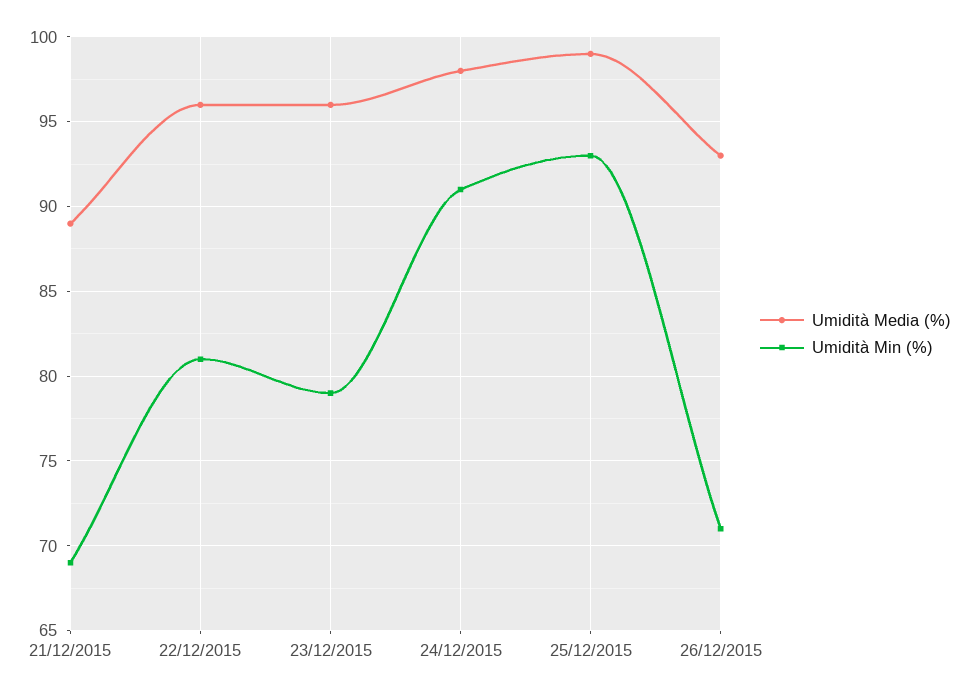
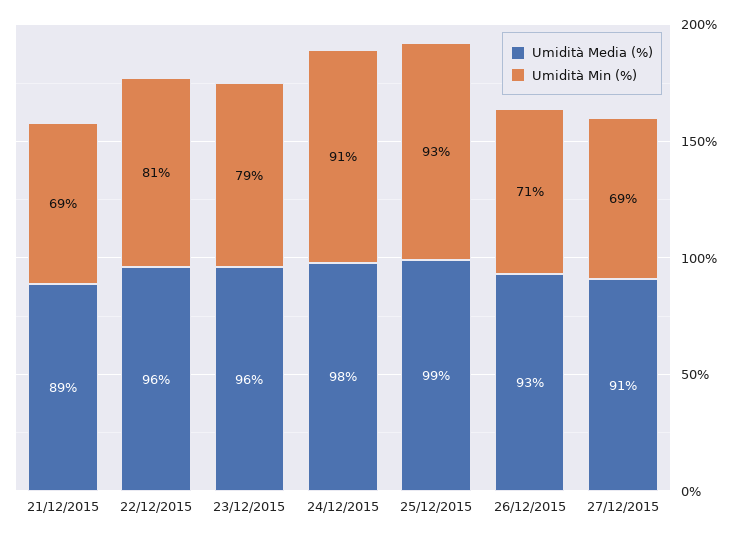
Umidità Media (%), 27/12/2015: none -> 91
Umidità Min (%), 27/12/2015: none -> 69

